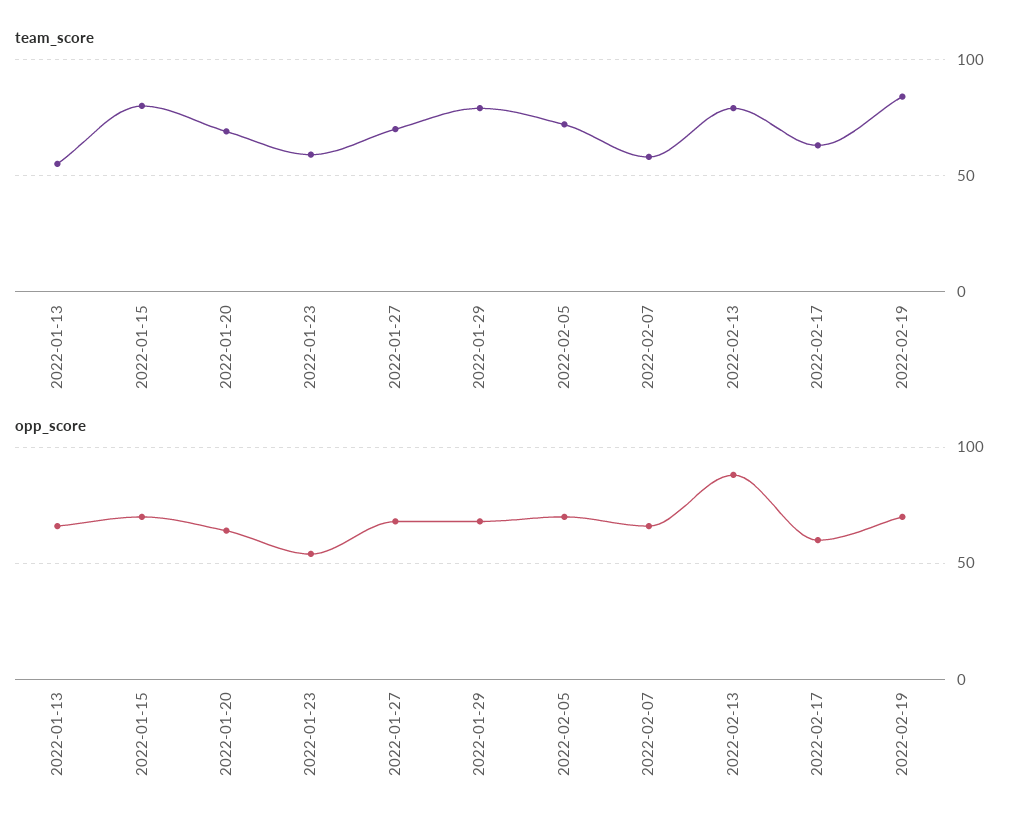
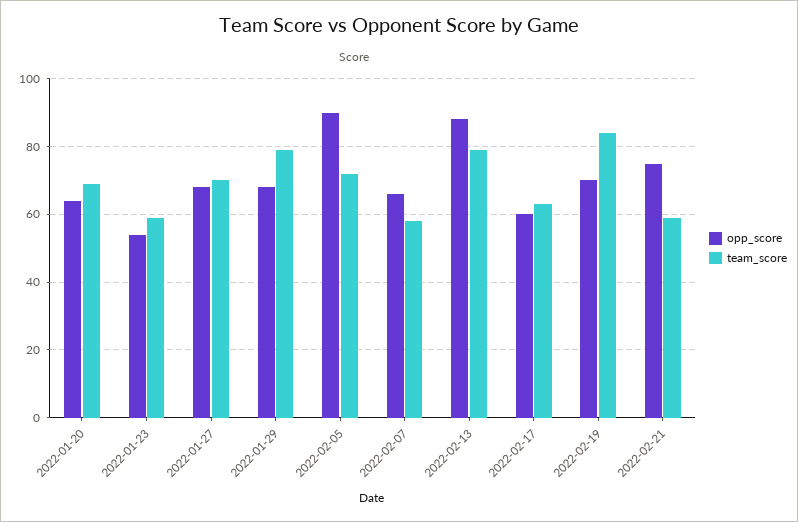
team_score, 2022-01-13: 55 -> none
team_score, 2022-01-15: 80 -> none
opp_score, 2022-01-13: 65 -> none
opp_score, 2022-01-15: 70 -> none
opp_score, 2022-02-05: 70 -> 90
opp_score, 2022-02-21: none -> 75
team_score, 2022-02-21: none -> 60

